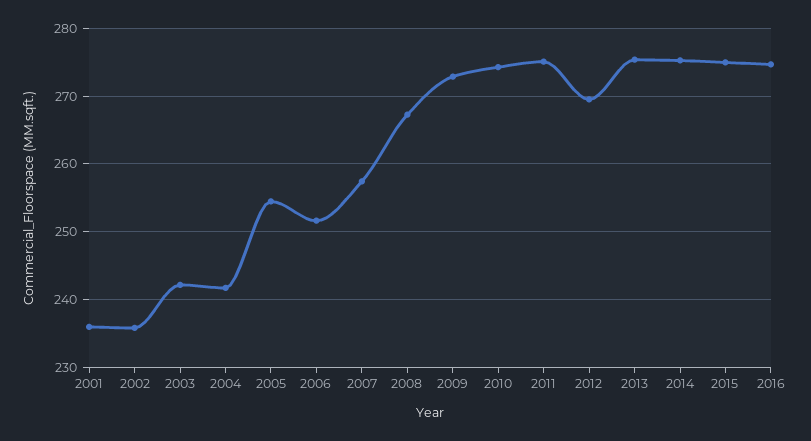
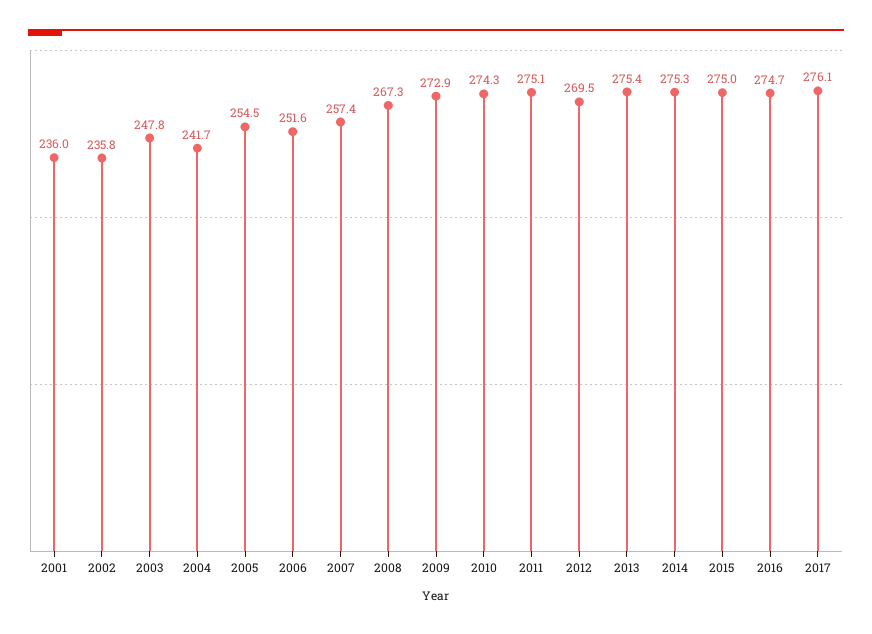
2003: 242 -> 247.8
2017: none -> 276.1

